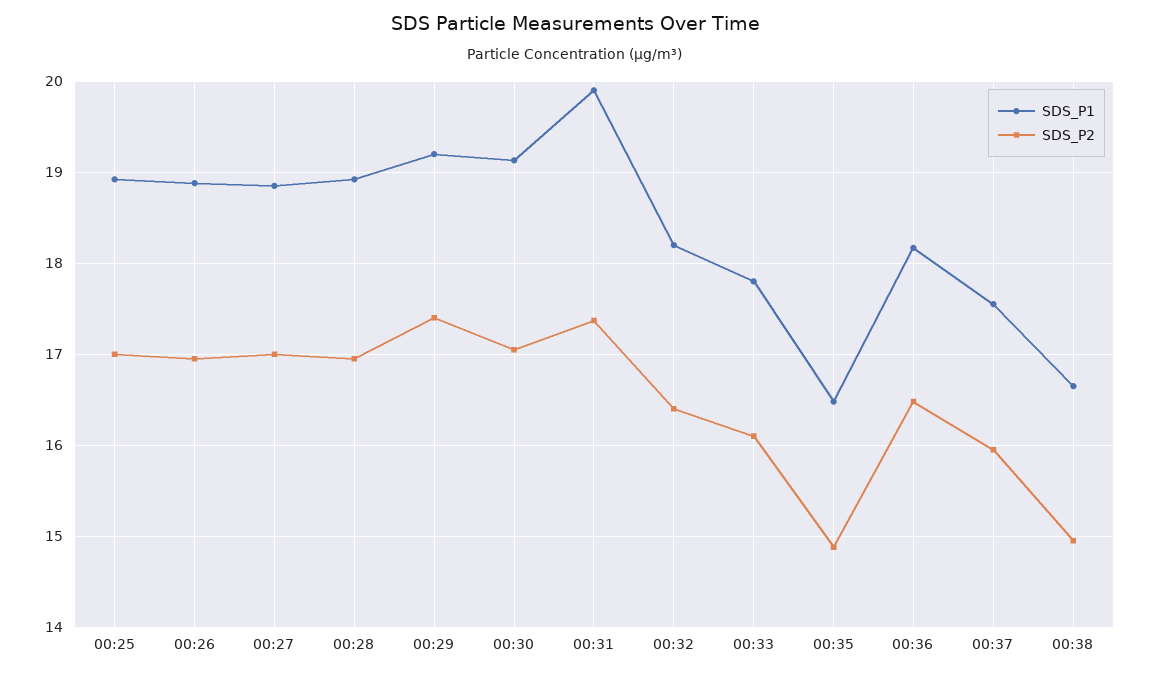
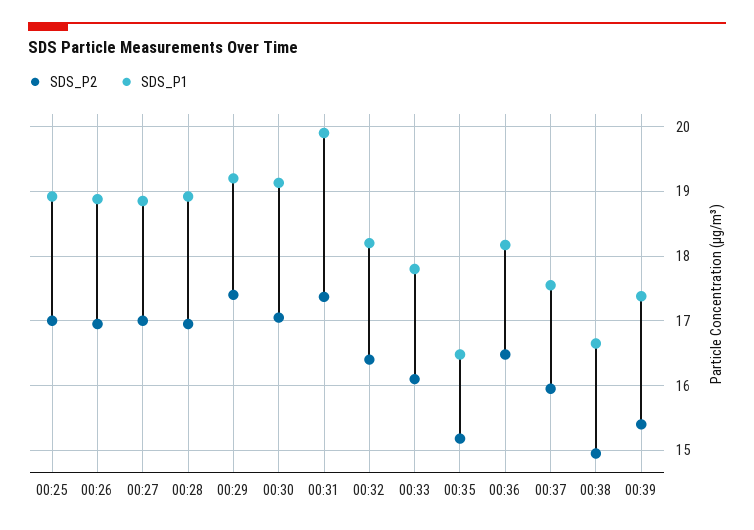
SDS_P2, 00:35: 14.9 -> 15.2
SDS_P2, 00:39: none -> 15.4
SDS_P1, 00:39: none -> 17.4

